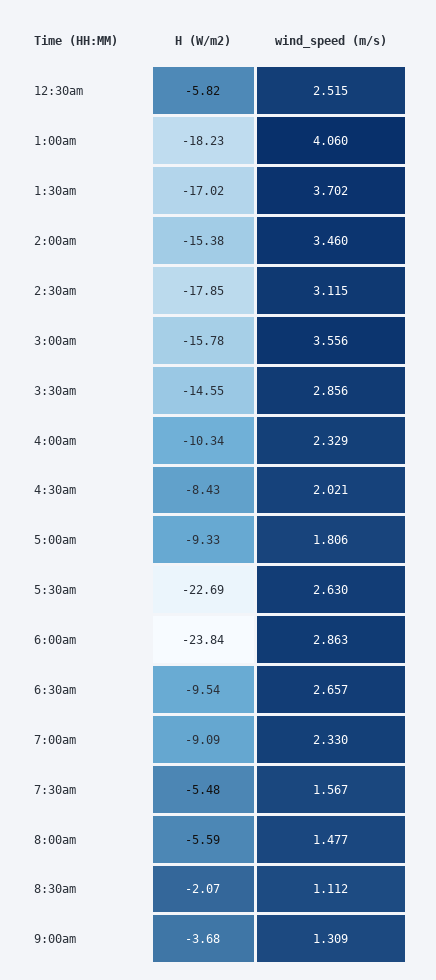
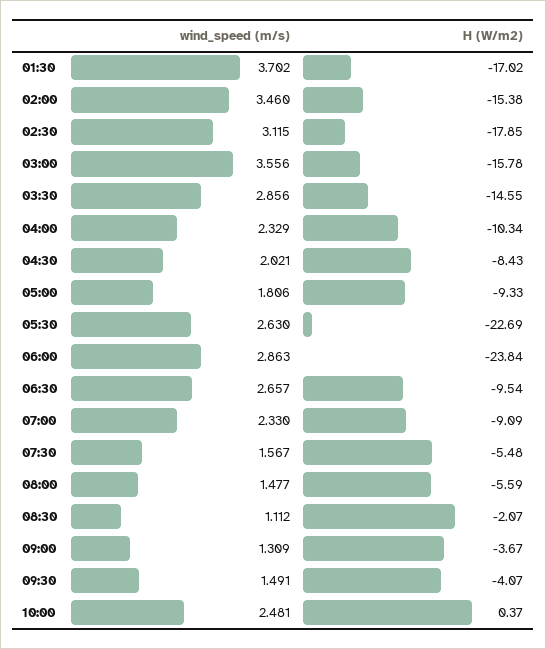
H (W/m2), 12:30am: -5.82 -> none
wind_speed (m/s), 12:30am: 2.515 -> none
H (W/m2), 1:00am: -18.23 -> none
wind_speed (m/s), 1:00am: 4.06 -> none
H (W/m2), 9:00am: -3.68 -> -3.67
wind_speed (m/s), 09:30: none -> 1.491
H (W/m2), 09:30: none -> -4.07
wind_speed (m/s), 10:00: none -> 2.481
H (W/m2), 10:00: none -> 0.37

